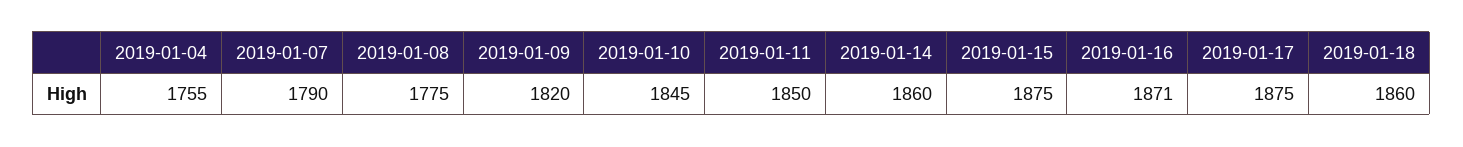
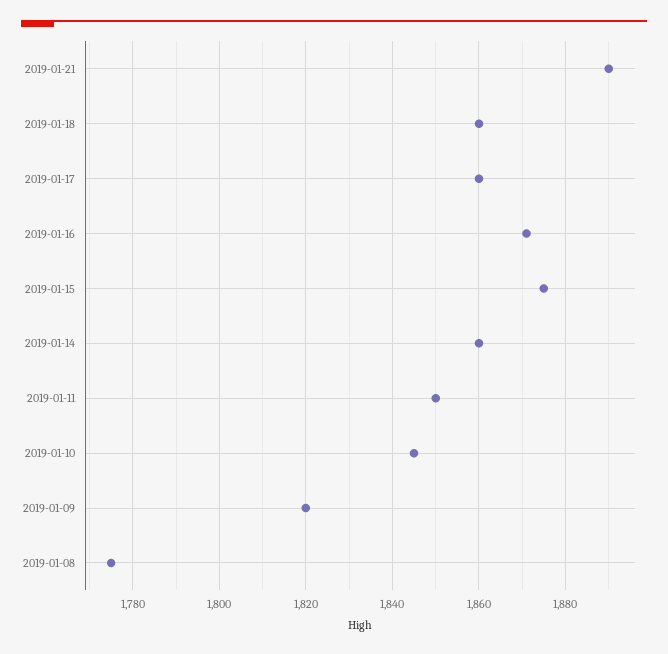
2019-01-04: 1755 -> none
2019-01-07: 1790 -> none
2019-01-17: 1875 -> 1860
2019-01-21: none -> 1890

